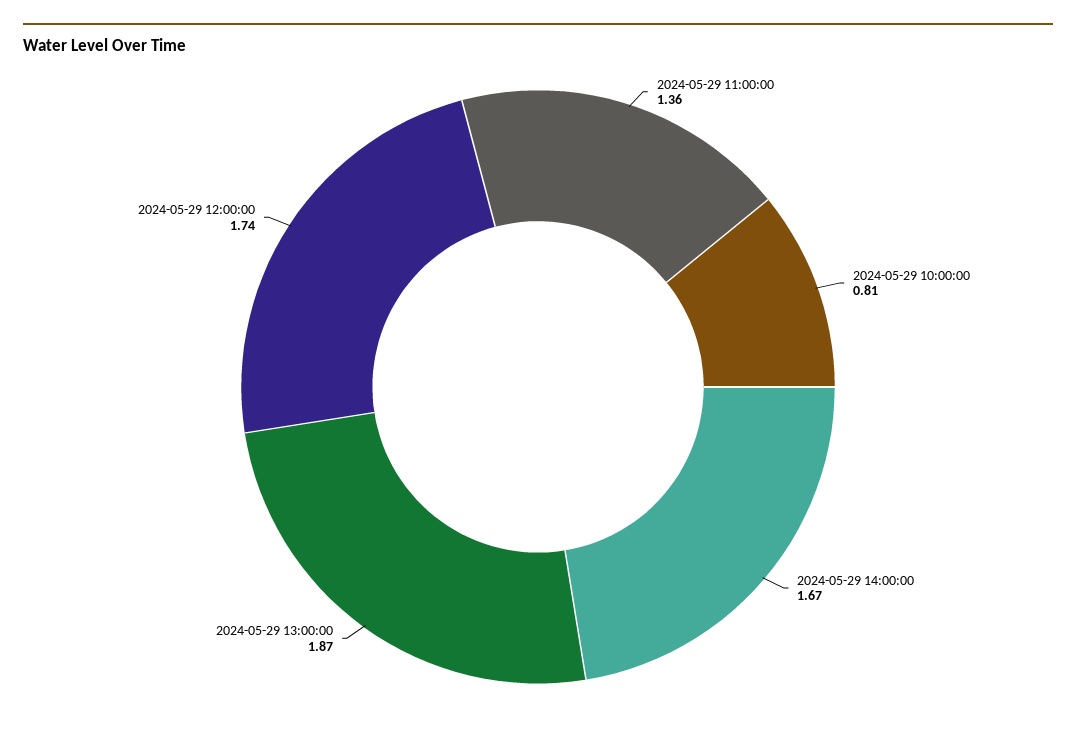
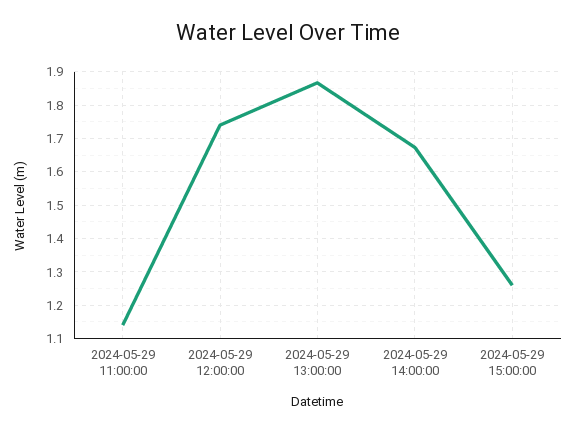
2024-05-29 11:00:00: 1.36 -> 1.14
2024-05-29 10:00:00: 0.81 -> none
2024-05-29 15:00:00: none -> 1.26

